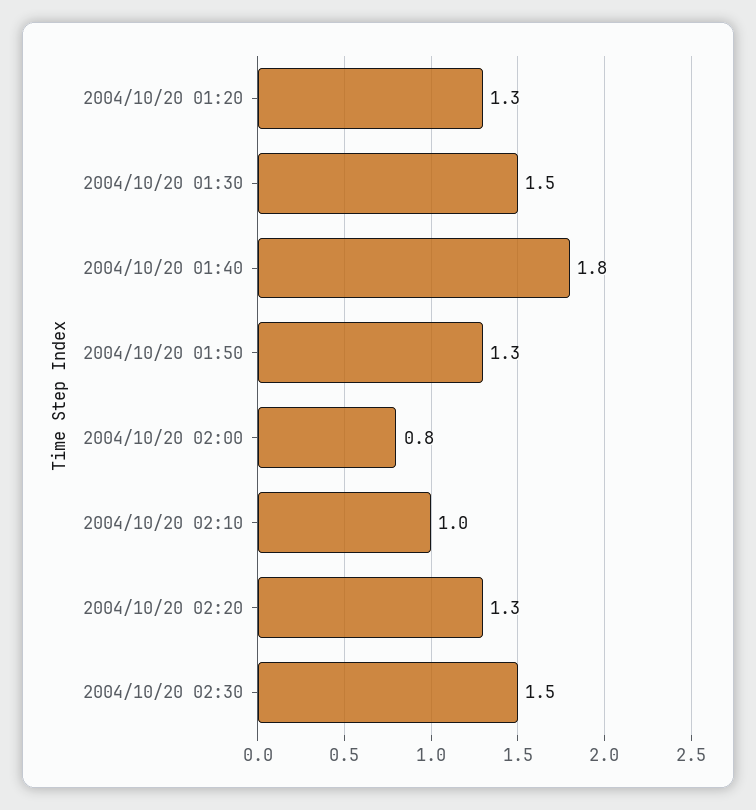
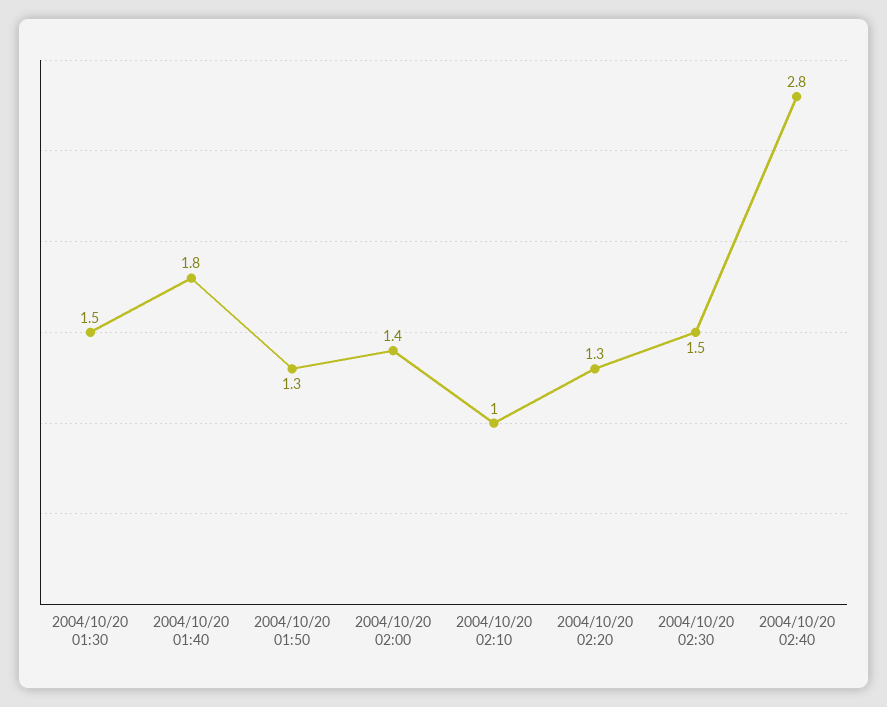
2004/10/20 01:20: 1.3 -> none
2004/10/20 02:00: 0.8 -> 1.4
2004/10/20 02:40: none -> 2.8

